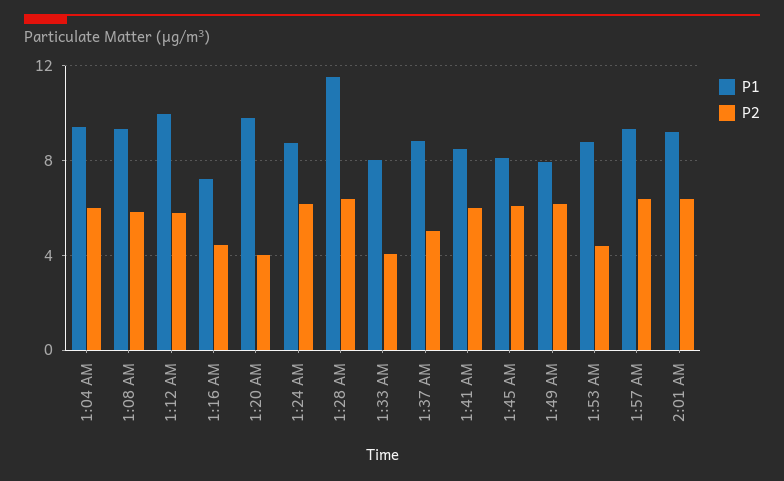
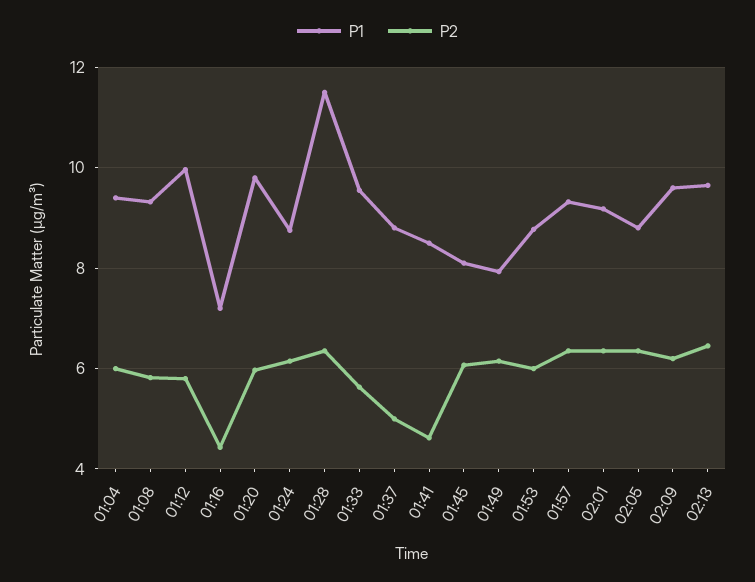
P2, 1:20 AM: 4 -> 6
P1, 1:33 AM: 8 -> 9.6
P2, 1:33 AM: 4 -> 5.6
P2, 1:41 AM: 6 -> 4.6
P2, 1:53 AM: 4.5 -> 6
P1, 02:05: none -> 8.8
P2, 02:05: none -> 6.4
P1, 02:09: none -> 9.6
P2, 02:09: none -> 6.2
P1, 02:13: none -> 9.6
P2, 02:13: none -> 6.4

